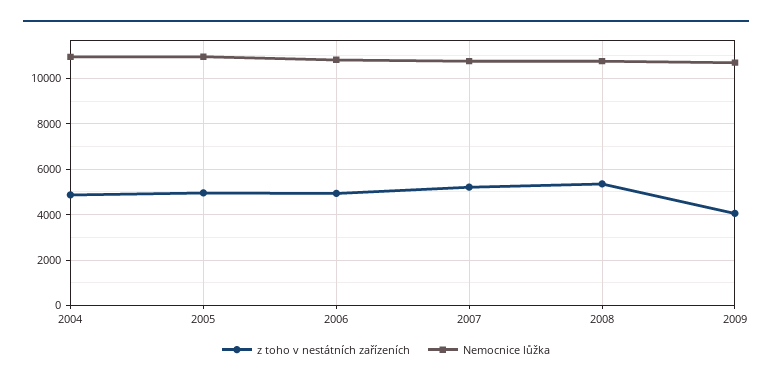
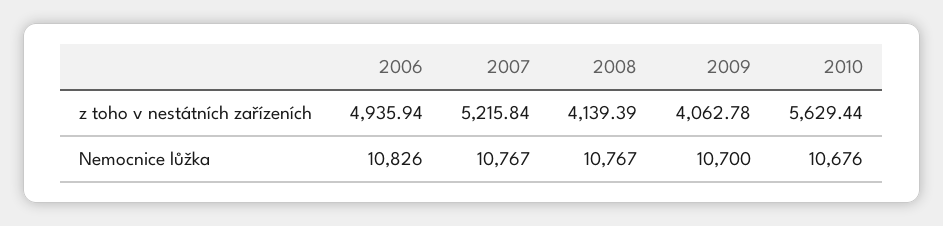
z toho v nestátních zařízeních, 2004: 5000 -> none
Nemocnice lůžka, 2004: 11000 -> none
z toho v nestátních zařízeních, 2005: 5000 -> none
Nemocnice lůžka, 2005: 11000 -> none
z toho v nestátních zařízeních, 2008: 5500 -> 4139.39
z toho v nestátních zařízeních, 2010: none -> 5629.44
Nemocnice lůžka, 2010: none -> 10676

